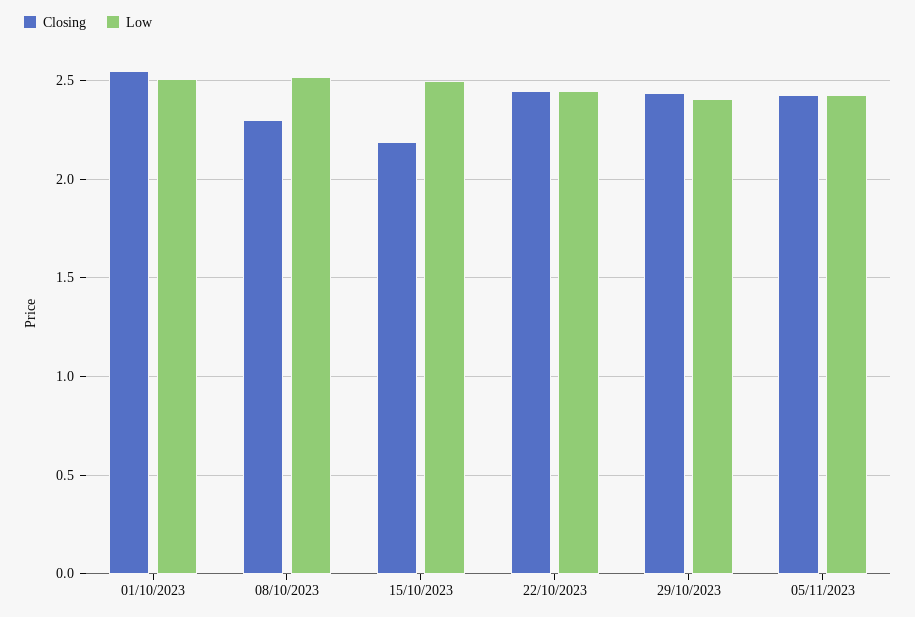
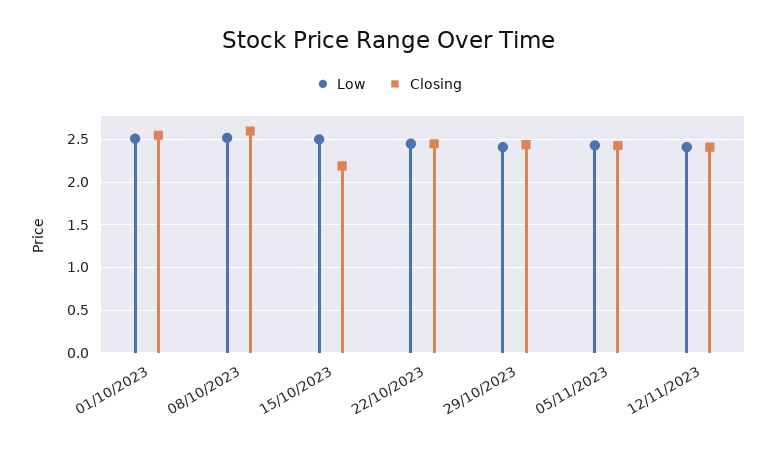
Closing, 08/10/2023: 2.3 -> 2.6
Low, 12/11/2023: none -> 2.4
Closing, 12/11/2023: none -> 2.4

